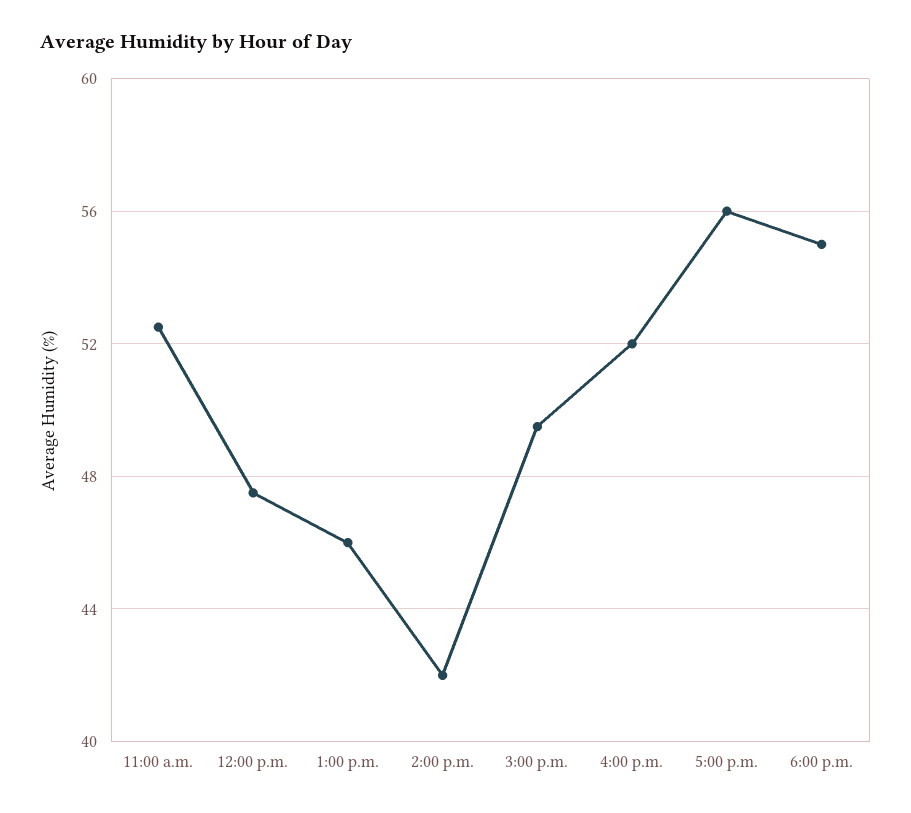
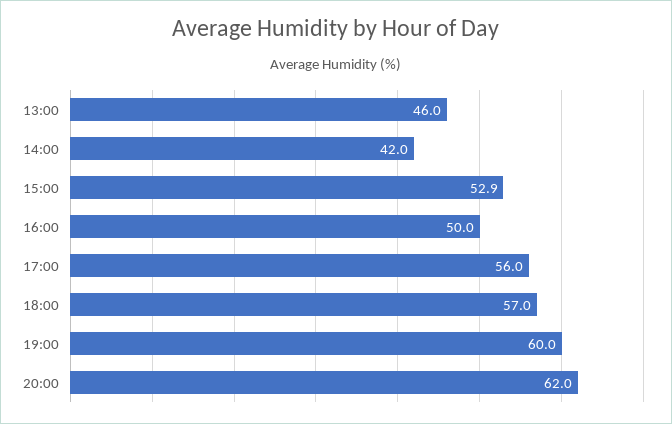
11:00 a.m.: 52.5 -> none
12:00 p.m.: 47.5 -> none
3:00 p.m.: 49.5 -> 52.9
4:00 p.m.: 52 -> 50
6:00 p.m.: 55 -> 57
19:00: none -> 60
20:00: none -> 62

